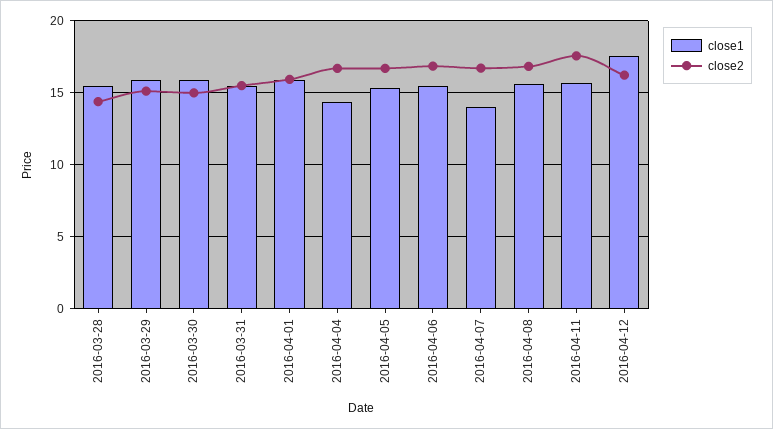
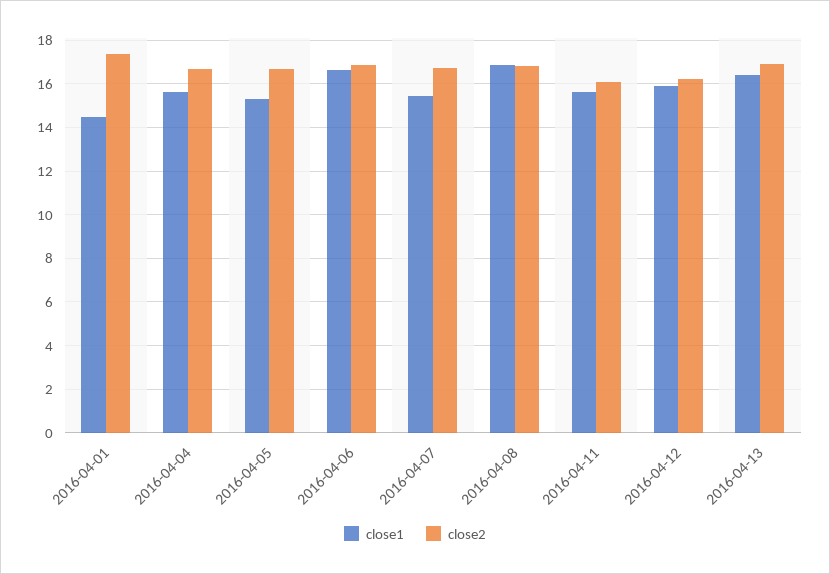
close1, 2016-03-28: 15.5 -> none
close2, 2016-03-28: 14.5 -> none
close1, 2016-03-29: 16 -> none
close2, 2016-03-29: 15 -> none
close1, 2016-03-30: 16 -> none
close2, 2016-03-30: 15 -> none
close1, 2016-03-31: 15.5 -> none
close2, 2016-03-31: 15.5 -> none
close1, 2016-04-01: 16 -> 14.5
close2, 2016-04-01: 16 -> 17.5
close1, 2016-04-04: 14.5 -> 15.5
close1, 2016-04-06: 15.5 -> 16.5
close1, 2016-04-07: 14 -> 15.5
close1, 2016-04-08: 15.5 -> 17
close2, 2016-04-11: 17.5 -> 16
close1, 2016-04-12: 17.5 -> 16
close1, 2016-04-13: none -> 16.5
close2, 2016-04-13: none -> 17

